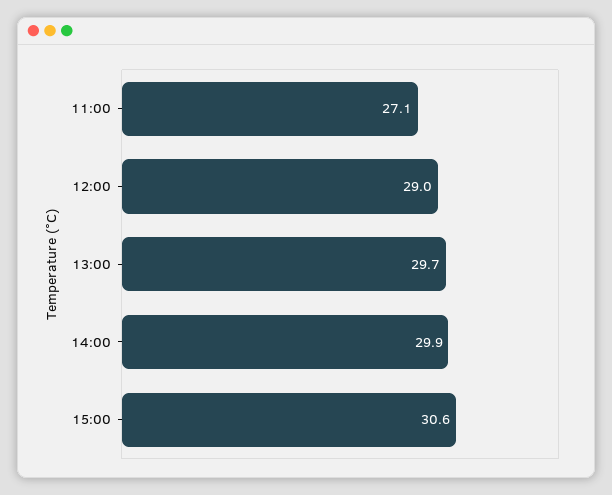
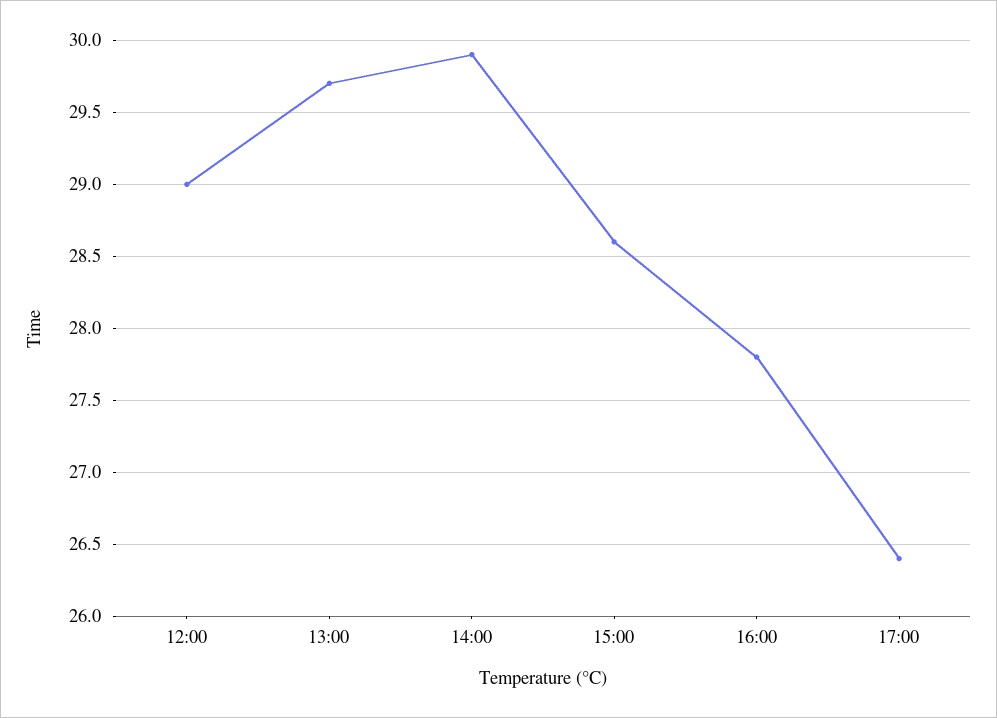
11:00: 27.1 -> none
15:00: 30.6 -> 28.6
16:00: none -> 27.8
17:00: none -> 26.4

